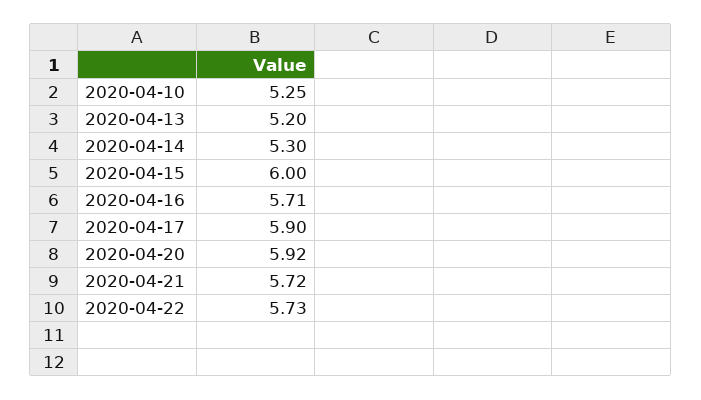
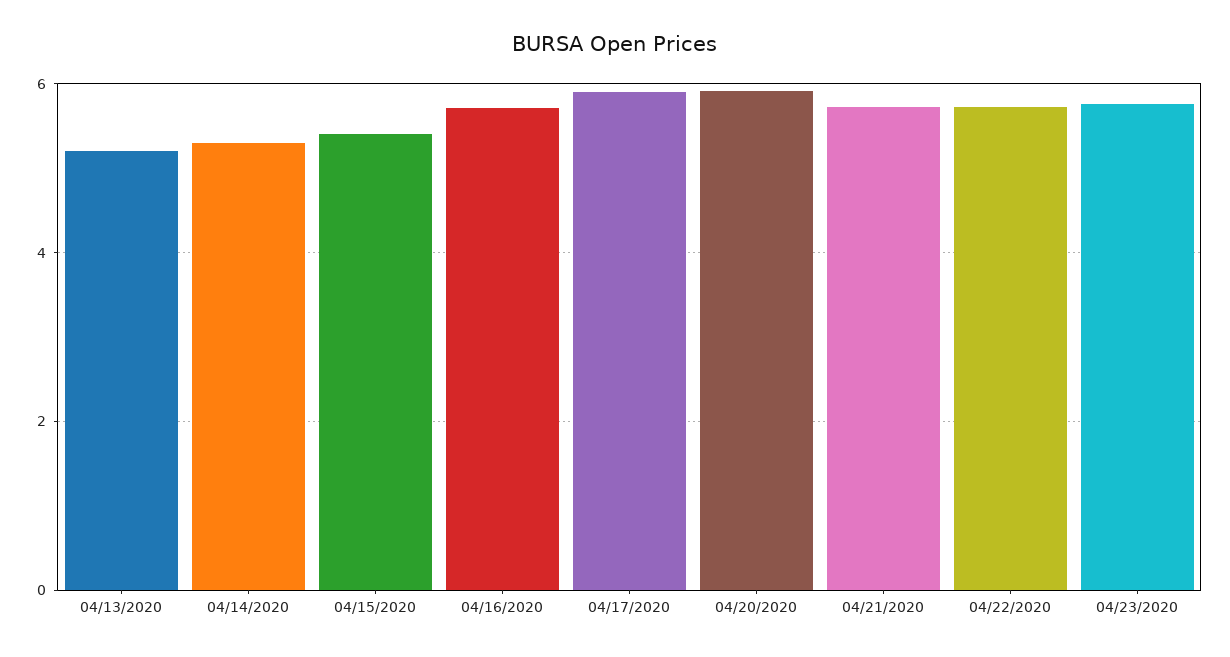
2020-04-10: 5.25 -> none
2020-04-15: 6 -> 5.4
04/23/2020: none -> 5.8

